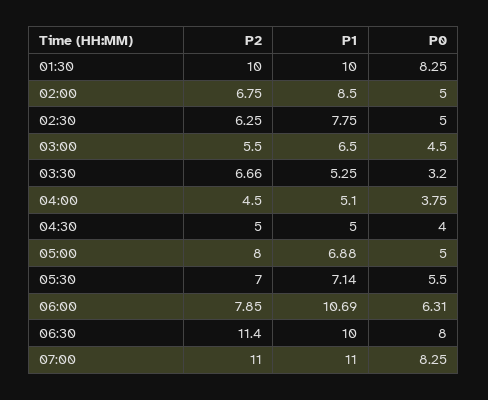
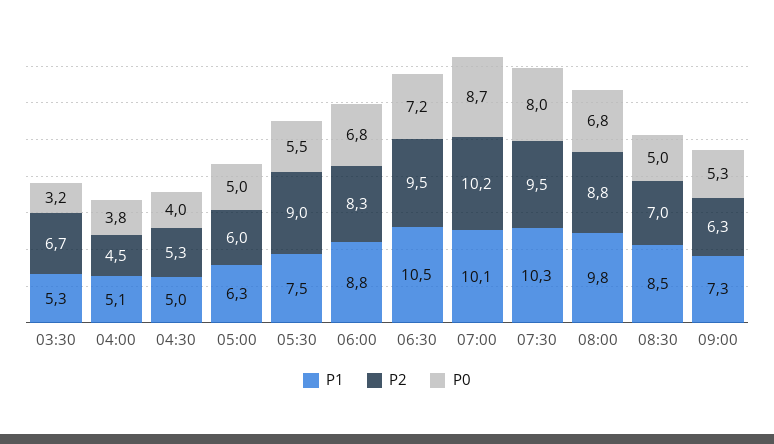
P2, 01:30: 10 -> none
P1, 01:30: 10 -> none
P0, 01:30: 8.25 -> none
P2, 02:00: 6.75 -> none
P1, 02:00: 8.5 -> none
P0, 02:00: 5 -> none
P2, 02:30: 6.25 -> none
P1, 02:30: 7.75 -> none
P0, 02:30: 5 -> none
P2, 03:00: 5.5 -> none
P1, 03:00: 6.5 -> none
P0, 03:00: 4.5 -> none
P2, 04:30: 5 -> 5.3
P2, 05:00: 8 -> 6
P1, 05:00: 6.88 -> 6.3
P2, 05:30: 7 -> 9
P1, 05:30: 7.14 -> 7.5
P2, 06:00: 7.85 -> 8.3
P1, 06:00: 10.69 -> 8.8
P0, 06:00: 6.31 -> 6.8
P2, 06:30: 11.4 -> 9.5
P1, 06:30: 10 -> 10.5
P0, 06:30: 8 -> 7.2
P2, 07:00: 11 -> 10.2
P1, 07:00: 11 -> 10.1
P0, 07:00: 8.25 -> 8.7
P1, 07:30: none -> 10.3
P2, 07:30: none -> 9.5
P0, 07:30: none -> 8
P1, 08:00: none -> 9.8
P2, 08:00: none -> 8.8
P0, 08:00: none -> 6.8
P1, 08:30: none -> 8.5
P2, 08:30: none -> 7
P0, 08:30: none -> 5
P1, 09:00: none -> 7.3
P2, 09:00: none -> 6.3
P0, 09:00: none -> 5.3

